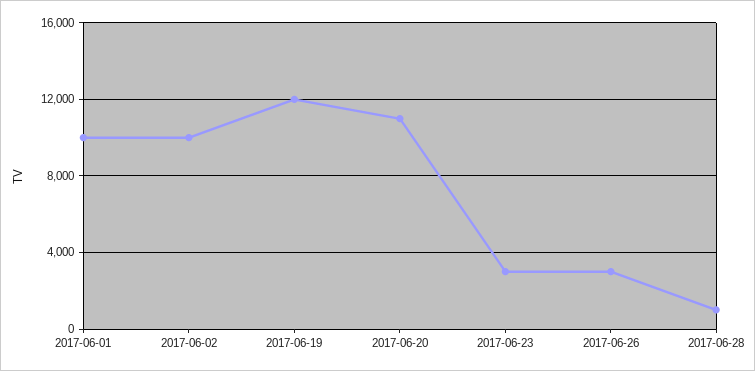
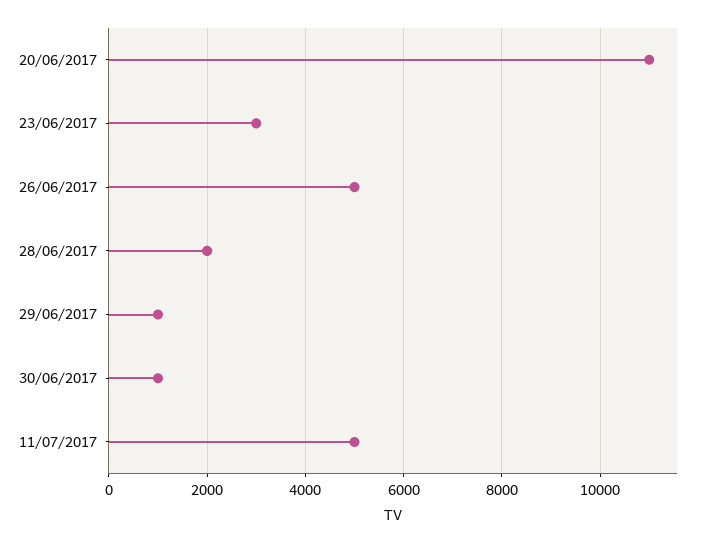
2017-06-01: 10000 -> none
2017-06-02: 10000 -> none
2017-06-19: 12000 -> none
2017-06-26: 3000 -> 5000
2017-06-28: 1000 -> 2000
29/06/2017: none -> 1000
30/06/2017: none -> 1000
11/07/2017: none -> 5000

